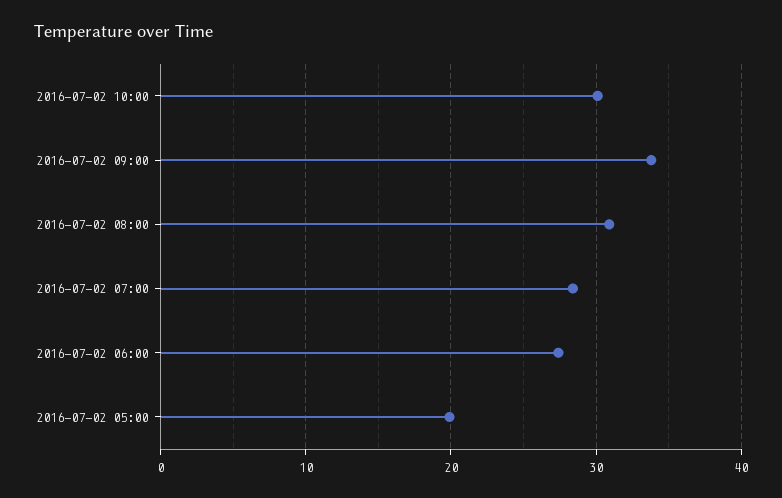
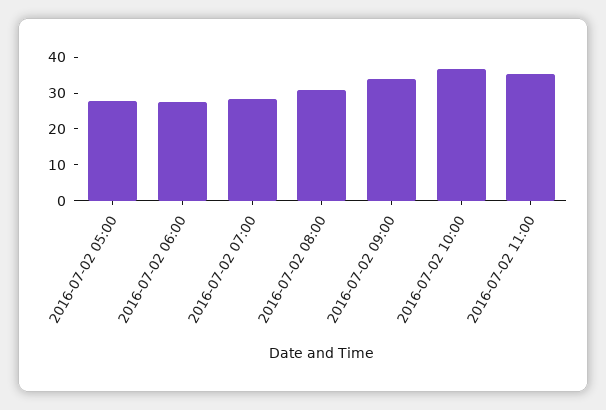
2016-07-02 10:00: 30 -> 37.5
2016-07-02 05:00: 20 -> 27.5
2016-07-02 11:00: none -> 35

